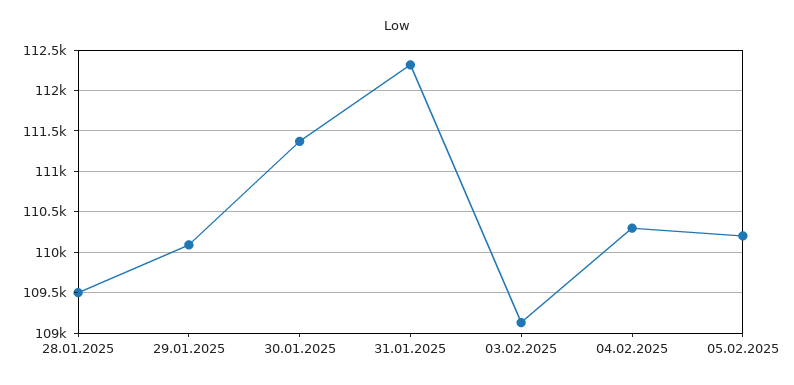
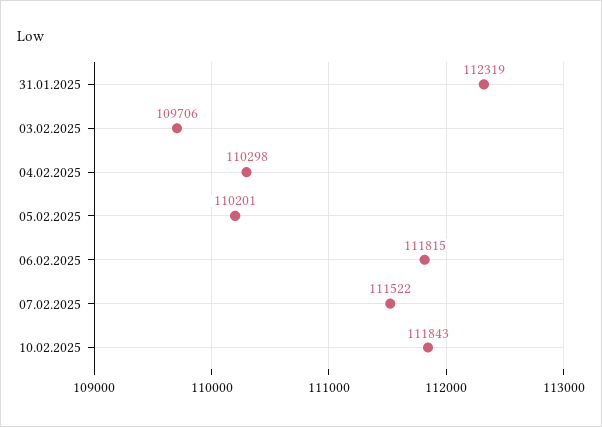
28.01.2025: 109500 -> none
29.01.2025: 110100 -> none
30.01.2025: 111400 -> none
03.02.2025: 109100 -> 109706
06.02.2025: none -> 111815
07.02.2025: none -> 111522
10.02.2025: none -> 111843

